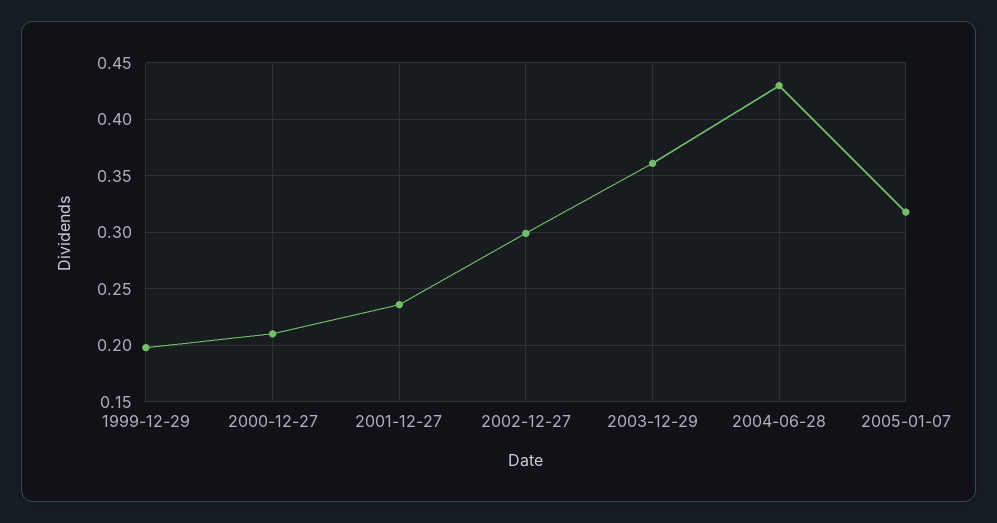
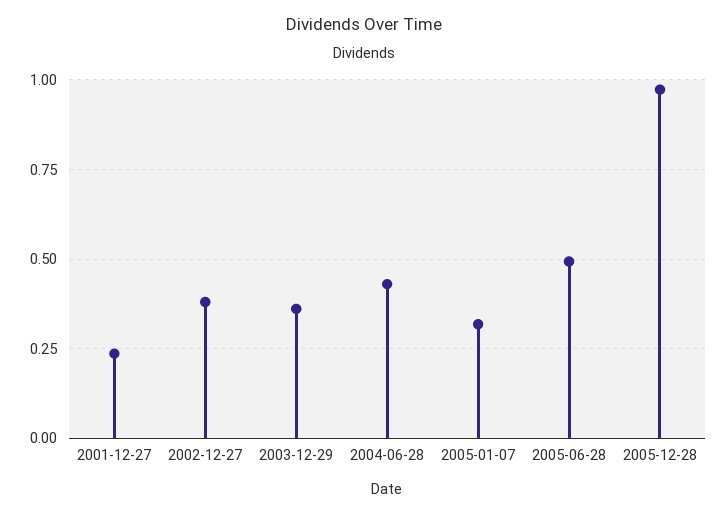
1999-12-29: 0.2 -> none
2000-12-27: 0.21 -> none
2002-12-27: 0.3 -> 0.375
2005-06-28: none -> 0.5
2005-12-28: none -> 0.975

